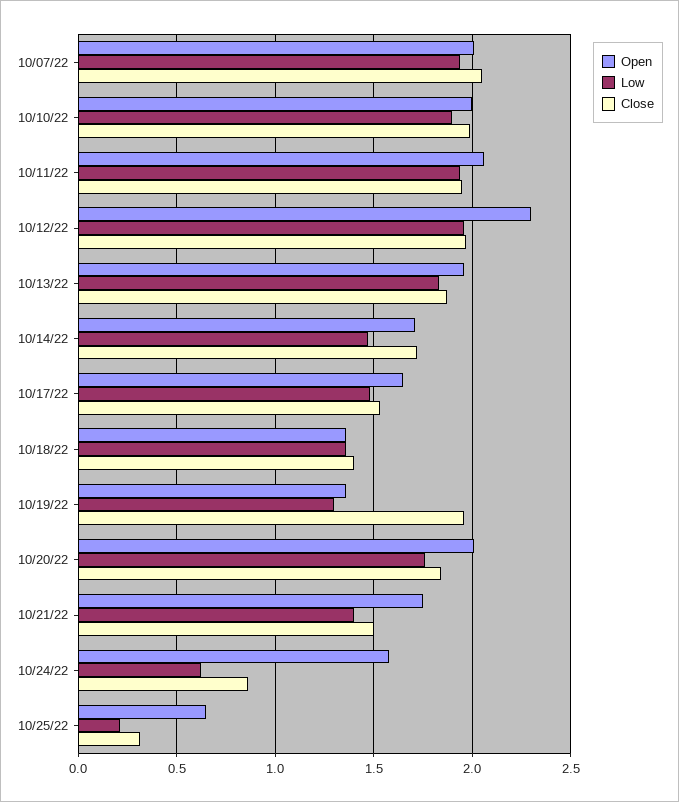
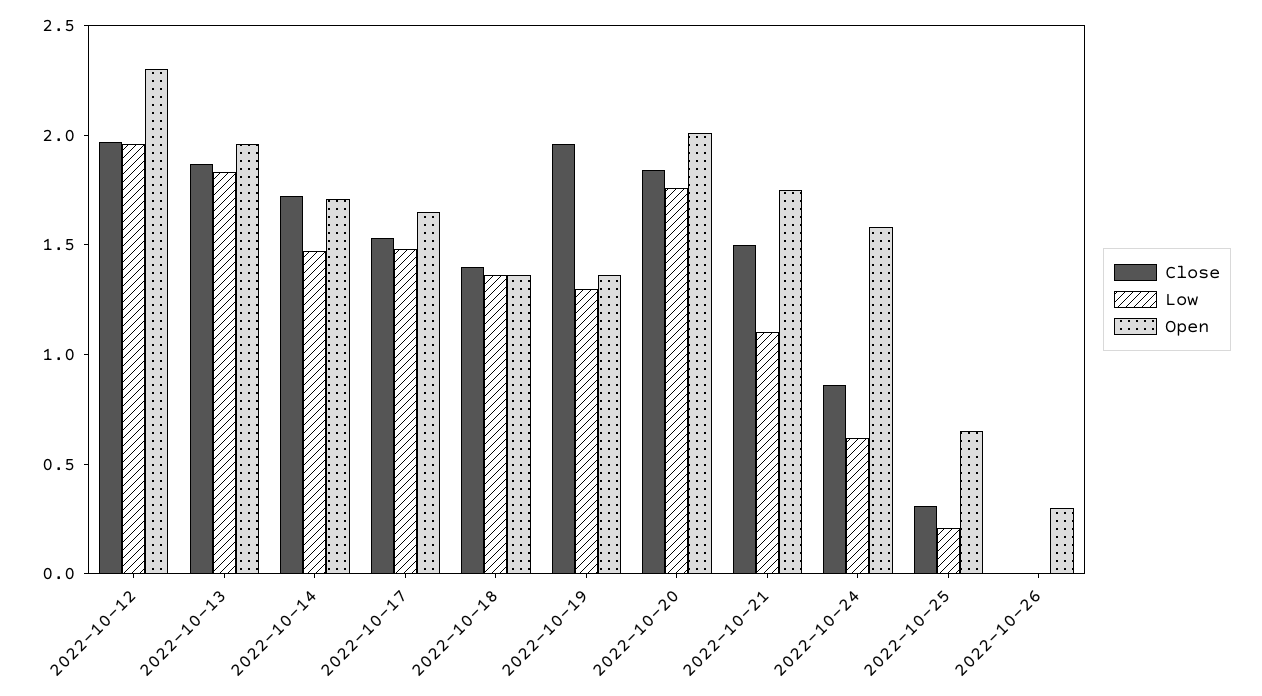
Open, 10/07/22: 2 -> none
Low, 10/07/22: 1.95 -> none
Close, 10/07/22: 2.05 -> none
Open, 10/10/22: 2 -> none
Low, 10/10/22: 1.9 -> none
Close, 10/10/22: 2 -> none
Open, 10/11/22: 2.05 -> none
Low, 10/11/22: 1.95 -> none
Close, 10/11/22: 1.95 -> none
Low, 10/21/22: 1.4 -> 1.1
Close, 2022-10-26: none -> 0
Low, 2022-10-26: none -> 0
Open, 2022-10-26: none -> 0.3

